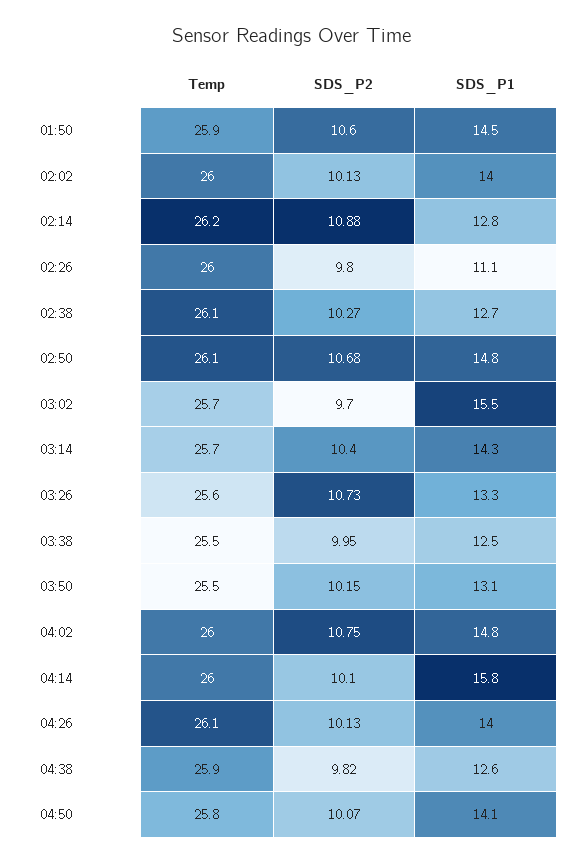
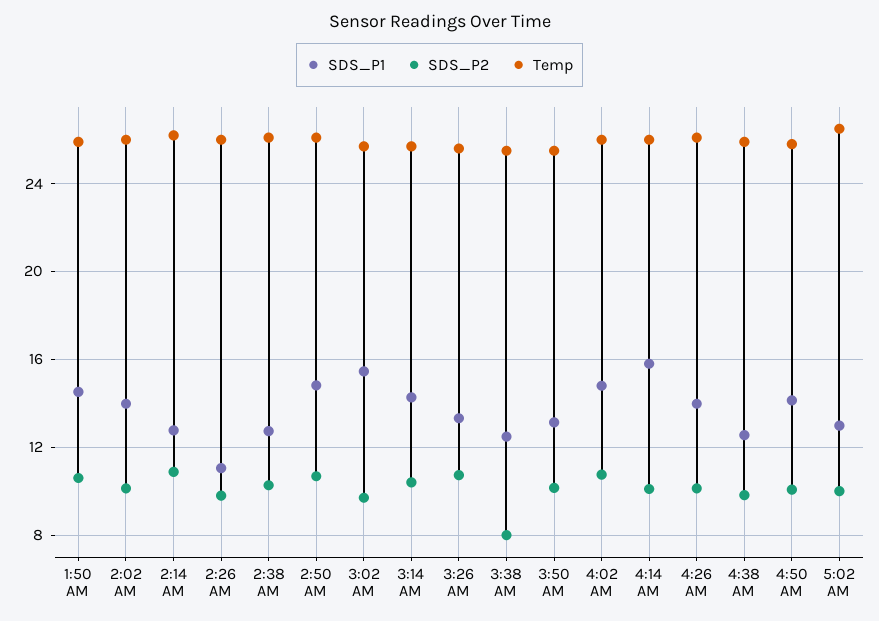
SDS_P2, 03:38: 9.95 -> 8
SDS_P1, 5:02 AM: none -> 13
SDS_P2, 5:02 AM: none -> 10
Temp, 5:02 AM: none -> 26.5

